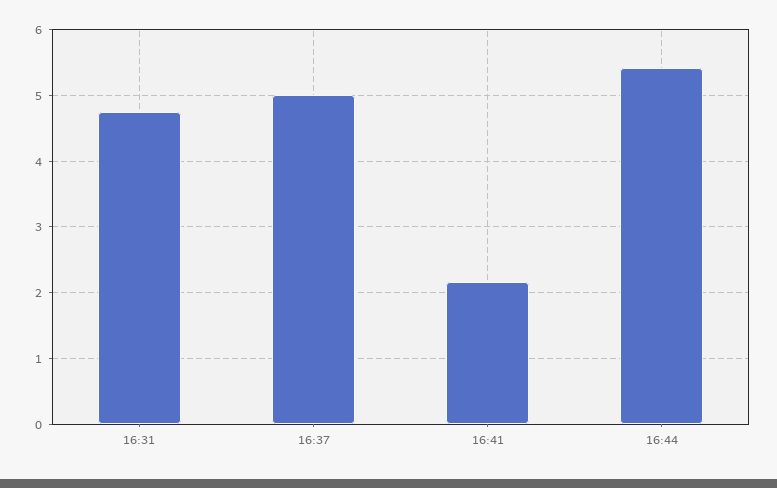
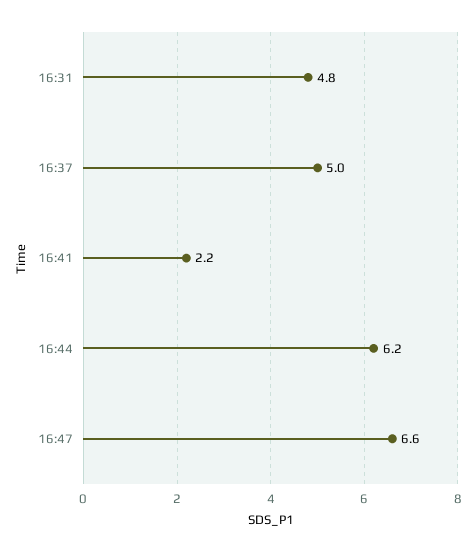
16:44: 5.4 -> 6.2
16:47: none -> 6.6

